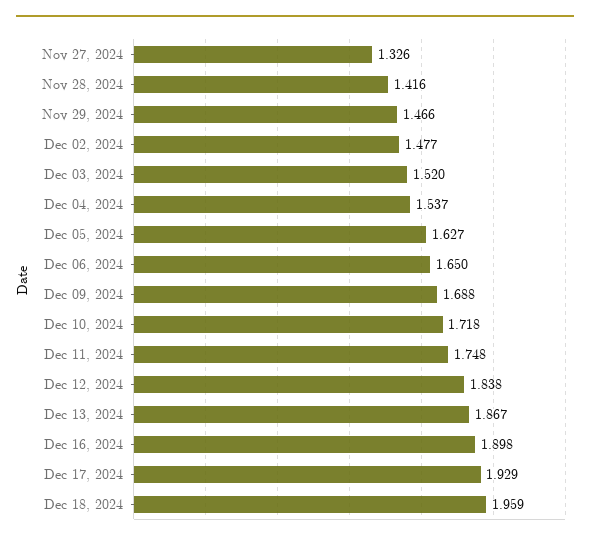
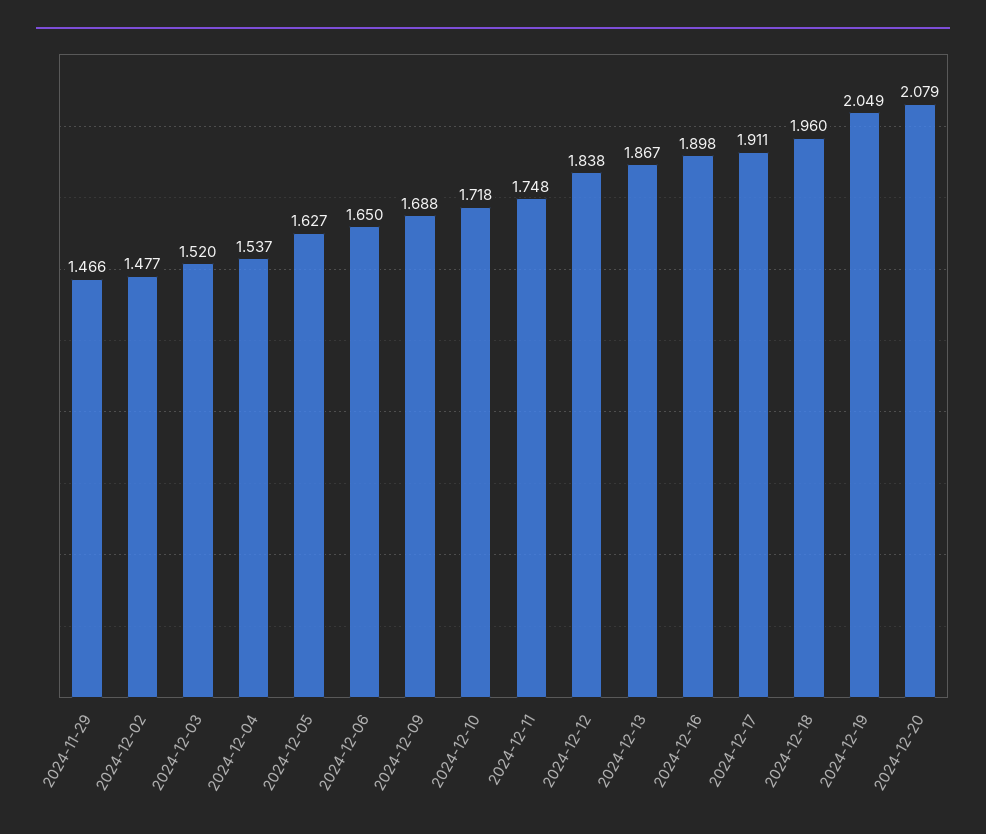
Nov 27, 2024: 1.326 -> none
Nov 28, 2024: 1.416 -> none
Dec 17, 2024: 1.929 -> 1.911
Dec 18, 2024: 1.959 -> 1.96
2024-12-19: none -> 2.049
2024-12-20: none -> 2.079

